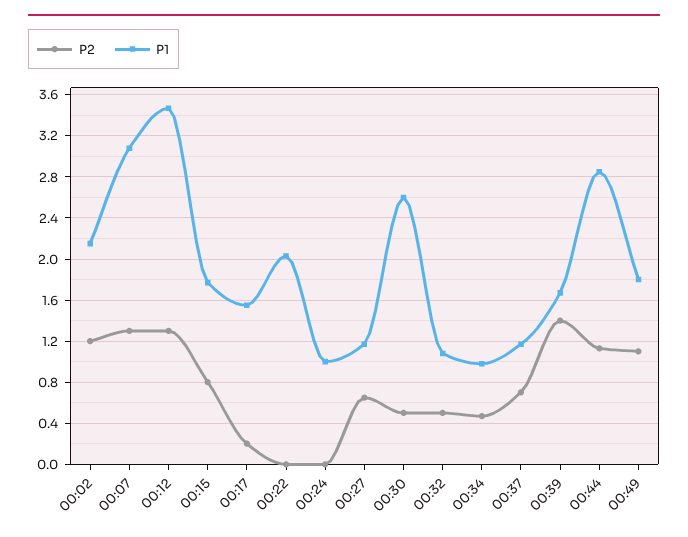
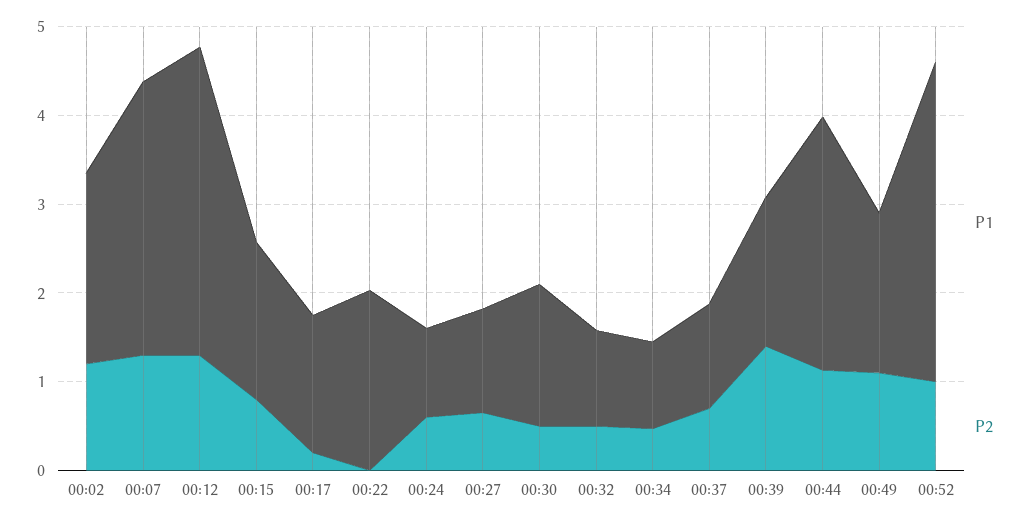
P2, 00:24: 0 -> 0.6
P1, 00:30: 2.6 -> 1.6
P1, 00:52: none -> 3.6
P2, 00:52: none -> 1

